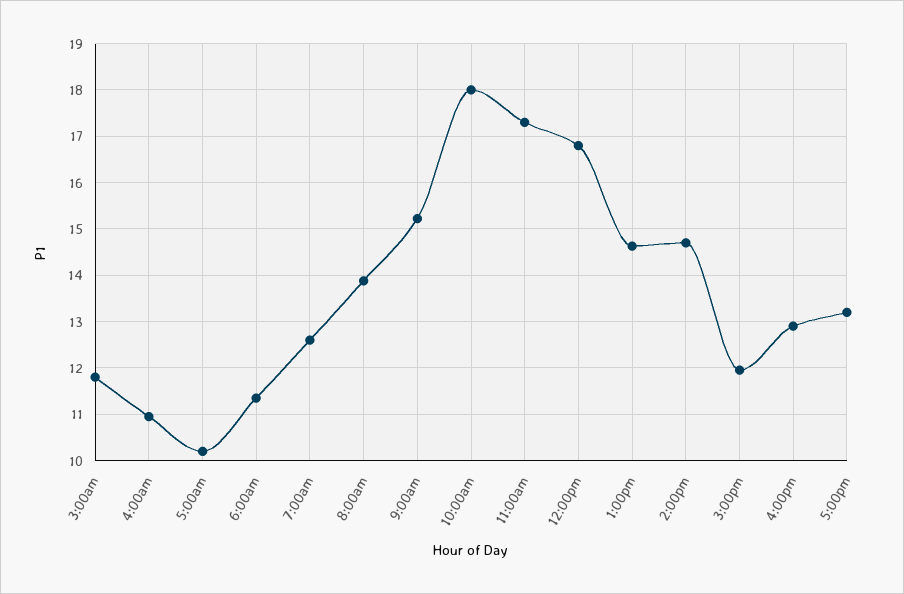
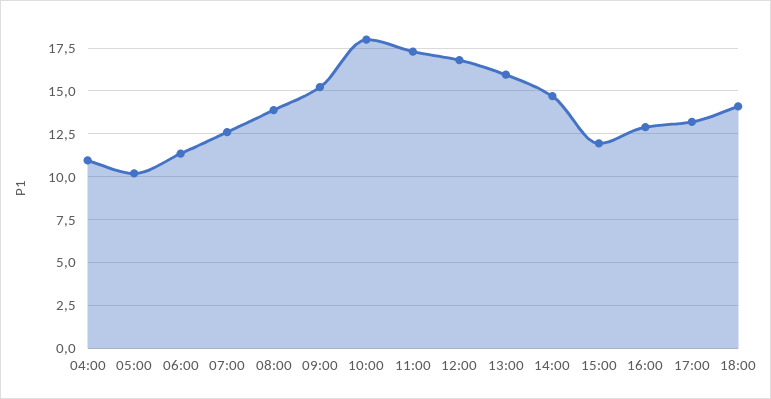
3:00am: 11.8 -> none
1:00pm: 14.6 -> 16
18:00: none -> 14

